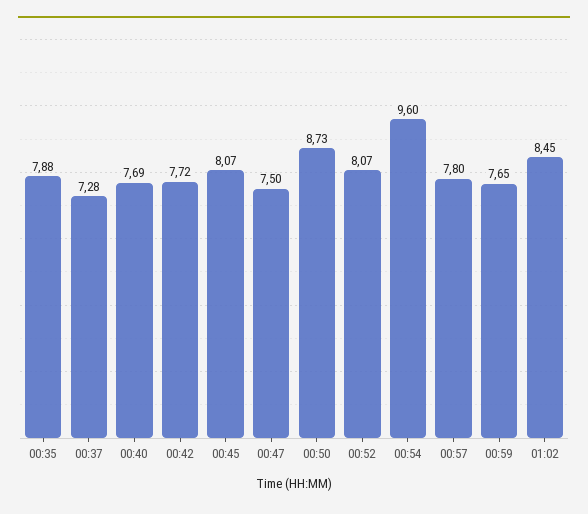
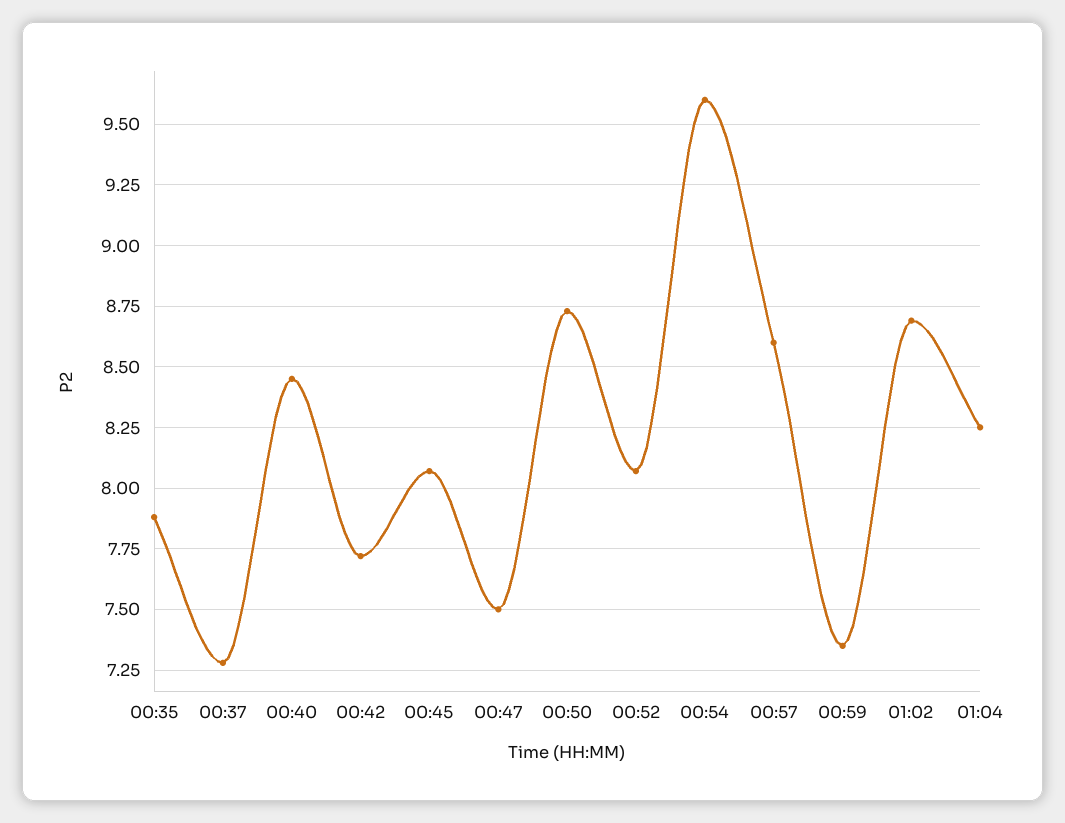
00:40: 7.69 -> 8.45
00:57: 7.8 -> 8.6
00:59: 7.65 -> 7.35
01:02: 8.45 -> 8.7
01:04: none -> 8.25

